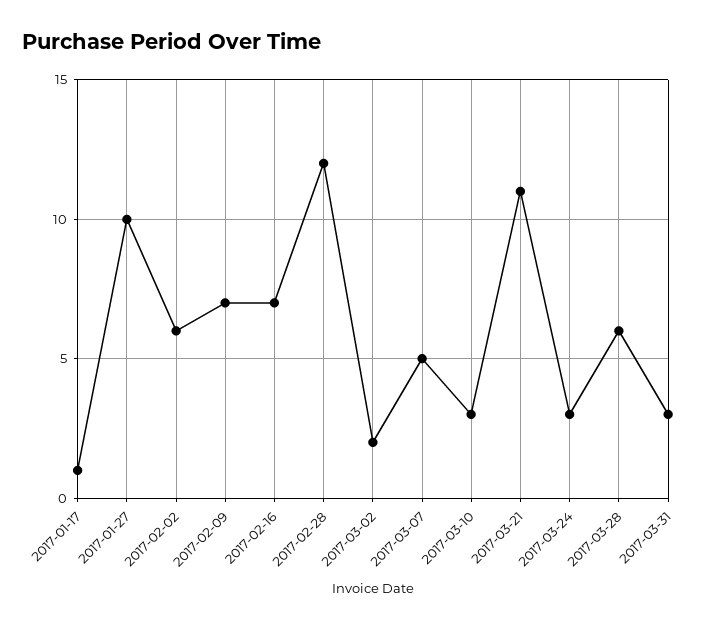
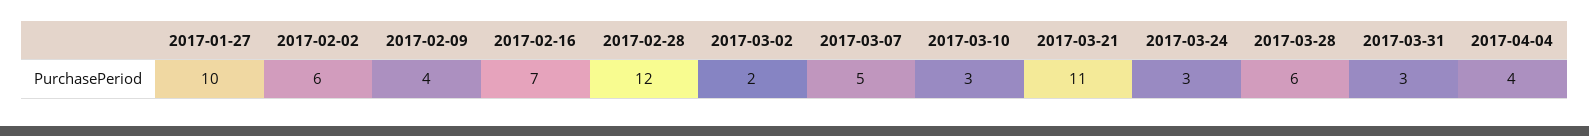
2017-01-17: 1 -> none
2017-02-09: 7 -> 4
2017-04-04: none -> 4

